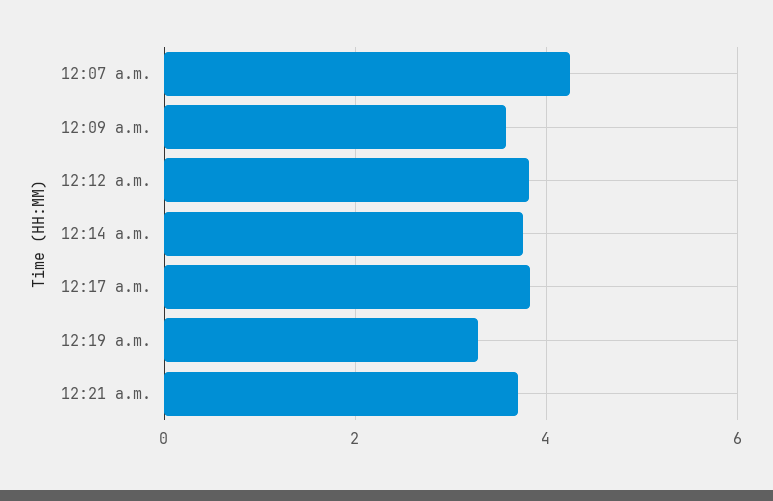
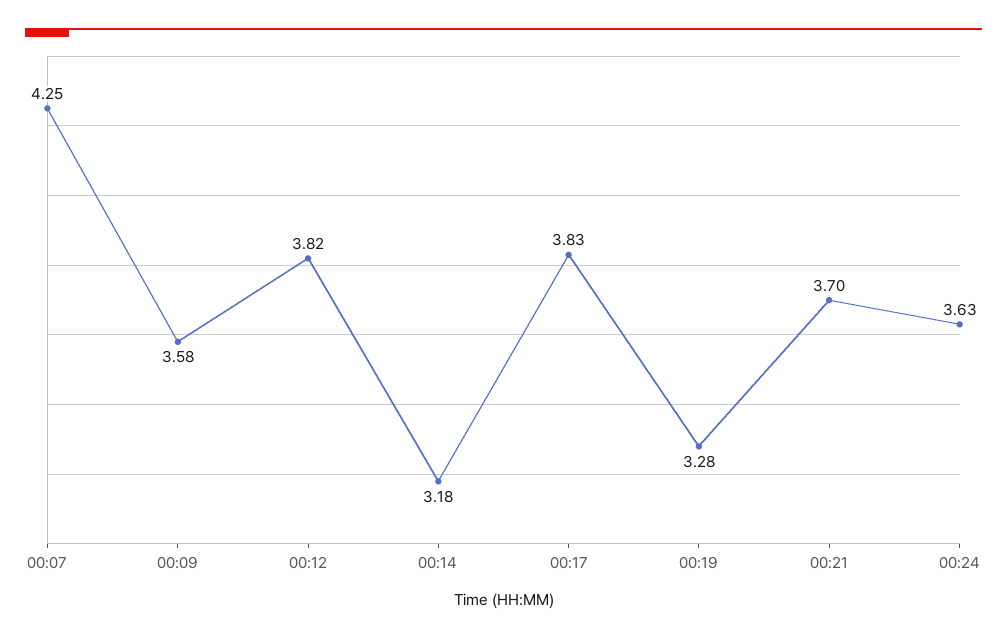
12:14 a.m.: 3.8 -> 3.18
00:24: none -> 3.63

